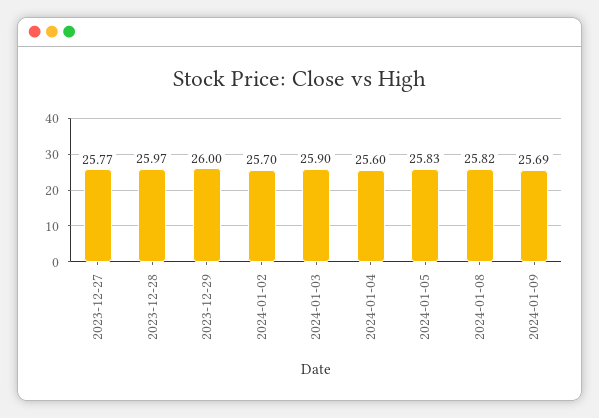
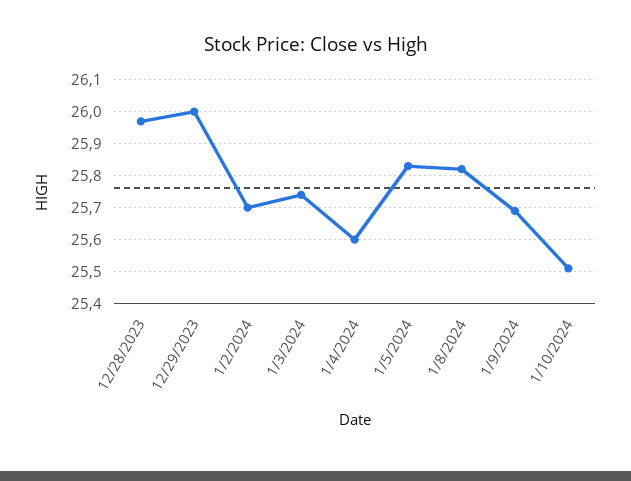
2023-12-27: 25.77 -> none
2024-01-03: 25.9 -> 25.75
1/10/2024: none -> 25.5

